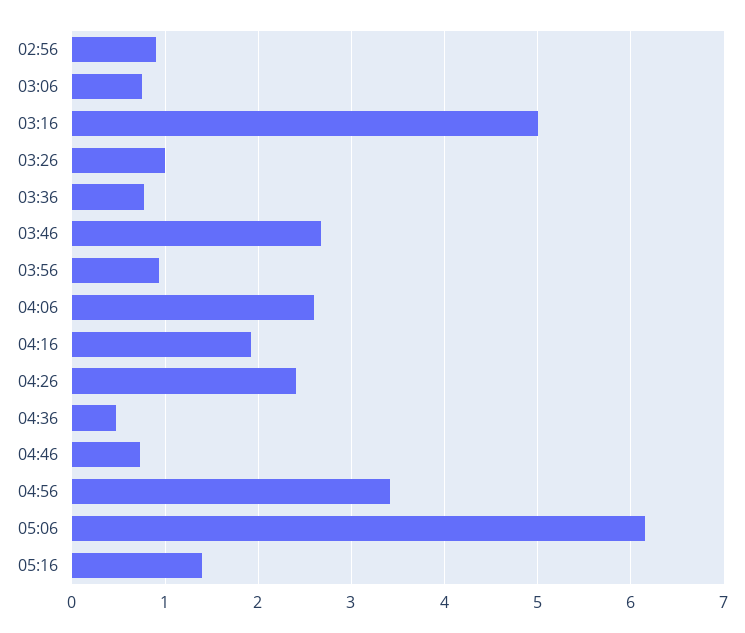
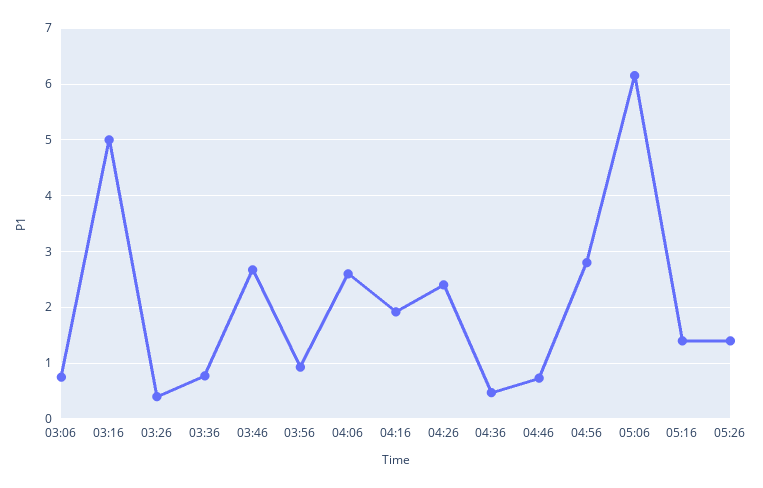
02:56: 0.9 -> none
03:26: 1 -> 0.4
04:56: 3.4 -> 2.8
05:26: none -> 1.4

